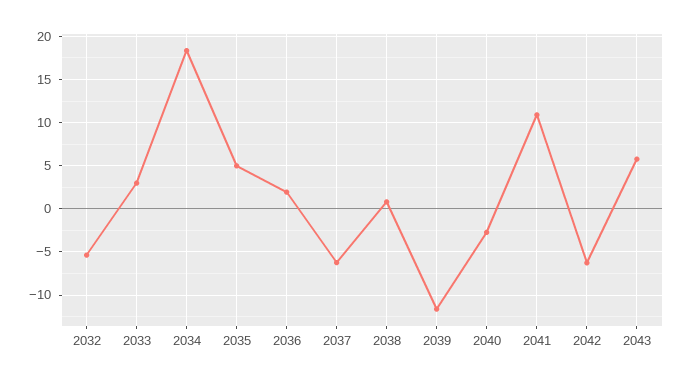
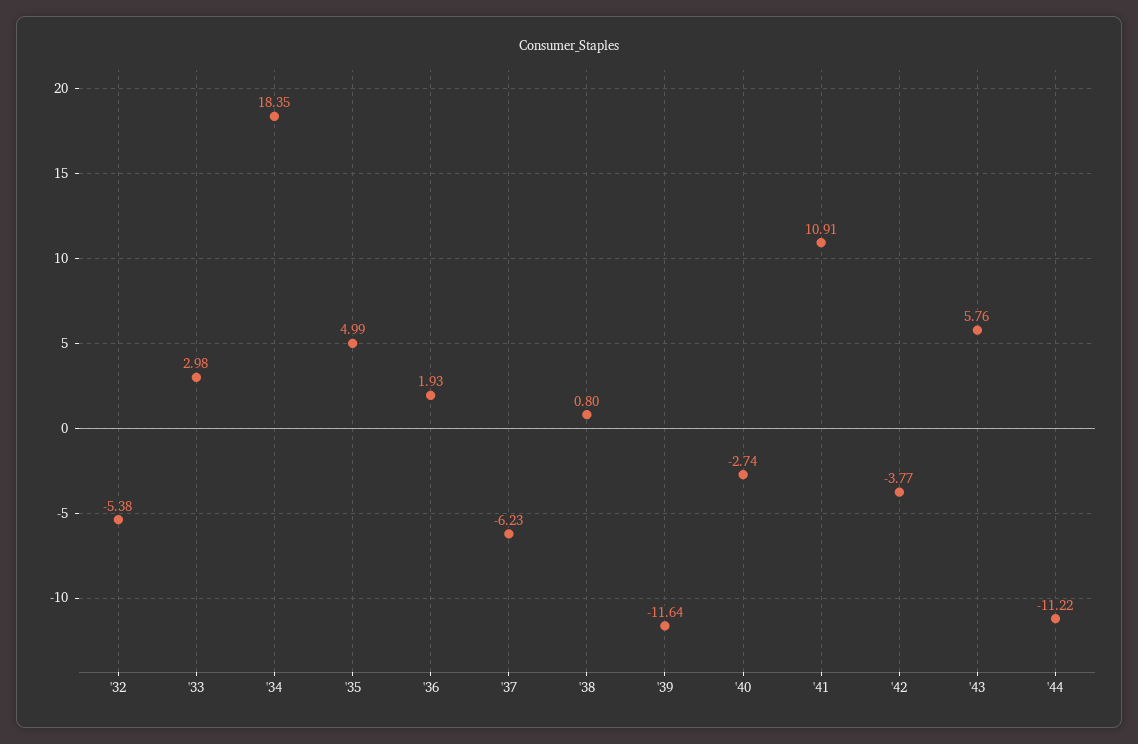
2042: -6 -> -3.77
'44: none -> -11.22

